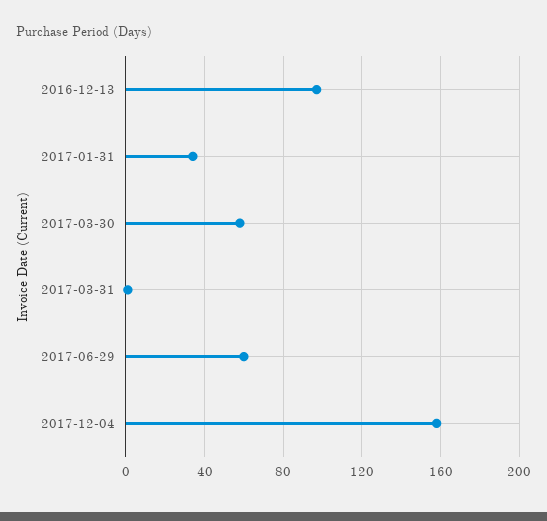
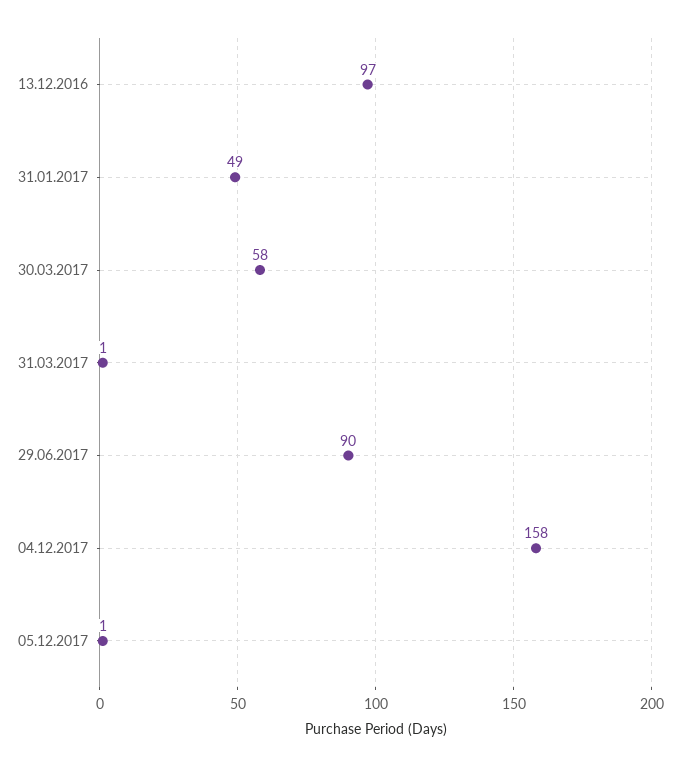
2017-01-31: 35 -> 49
2017-06-29: 60 -> 90
05.12.2017: none -> 1

